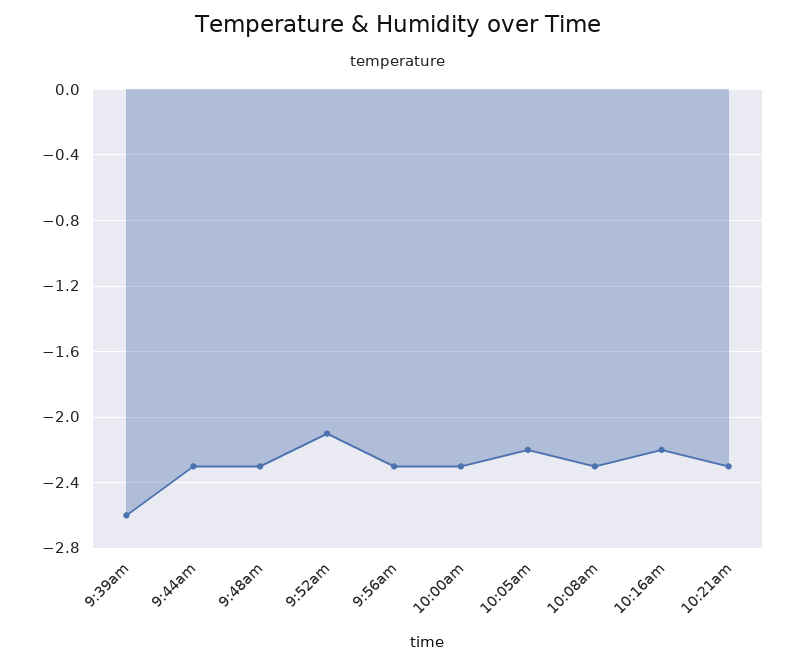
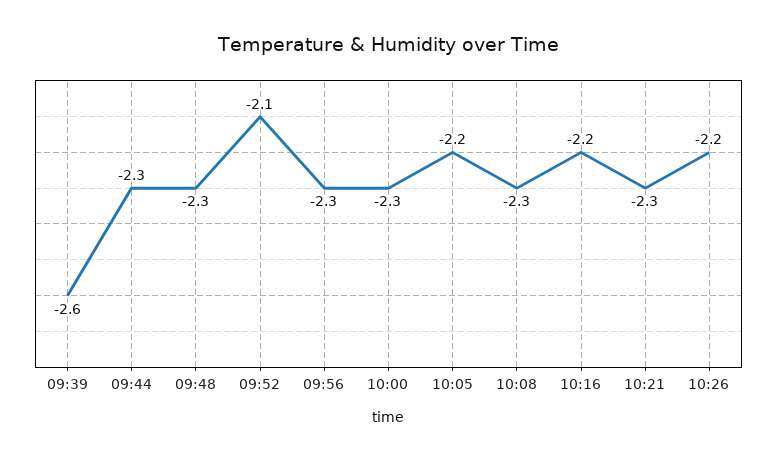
10:26: none -> -2.2

